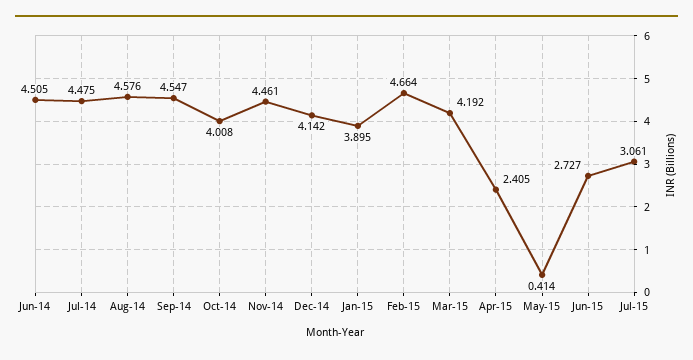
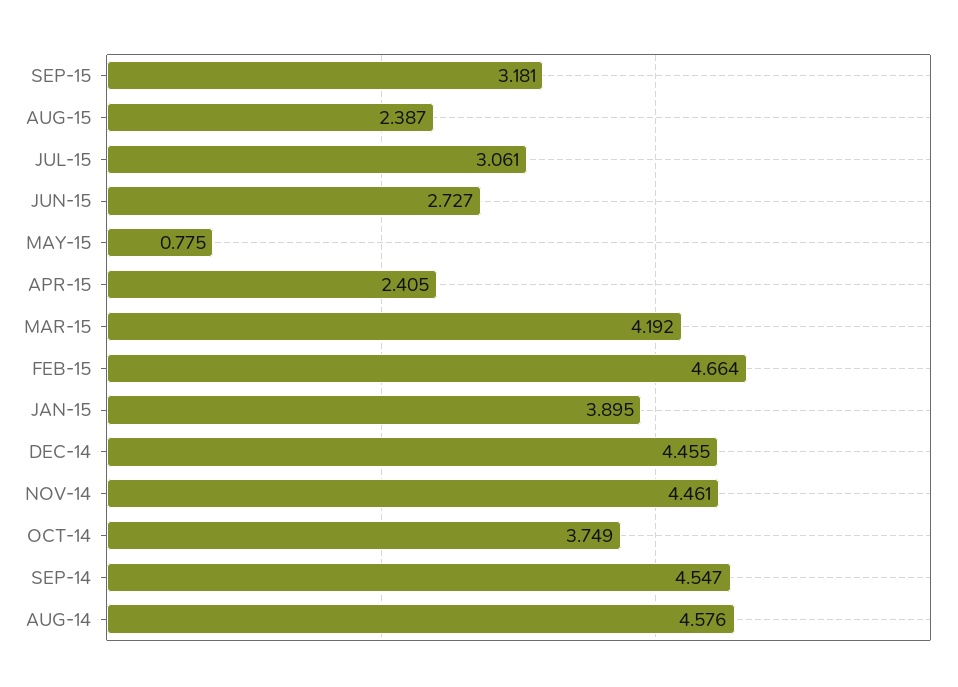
Jun-14: 4.505 -> none
Jul-14: 4.475 -> none
Oct-14: 4.008 -> 3.749
Dec-14: 4.142 -> 4.455
May-15: 0.414 -> 0.775
SEP-15: none -> 3.181
AUG-15: none -> 2.387

